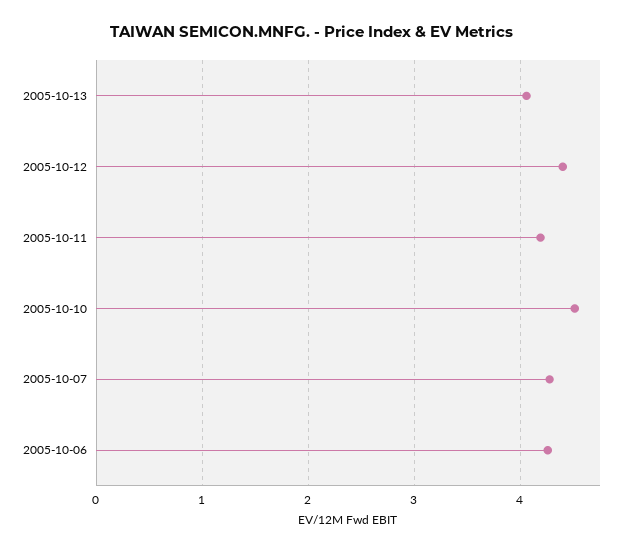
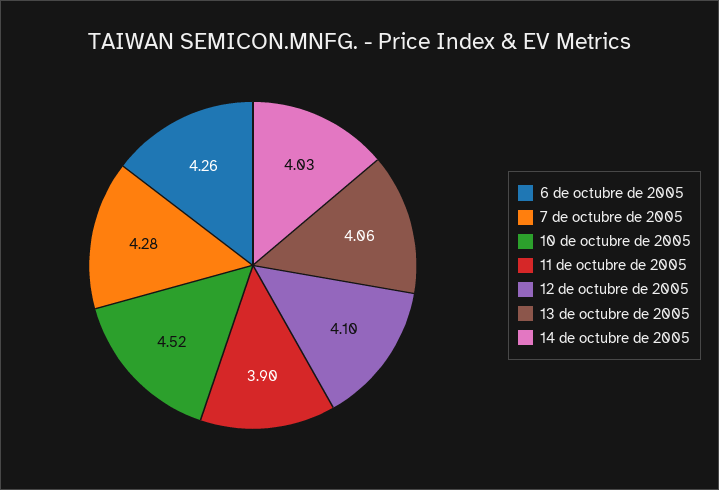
2005-10-12: 4.4 -> 4.1
2005-10-11: 4.2 -> 3.9
14 de octubre de 2005: none -> 4.03

